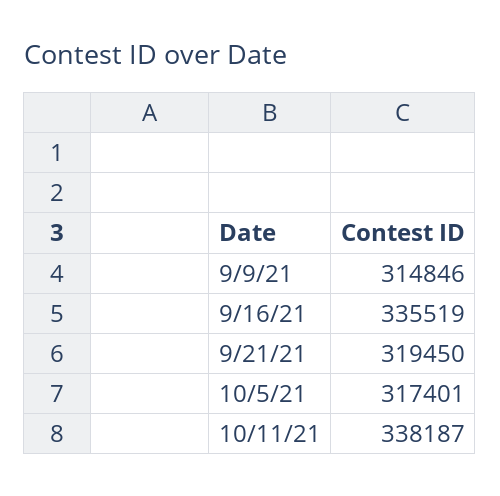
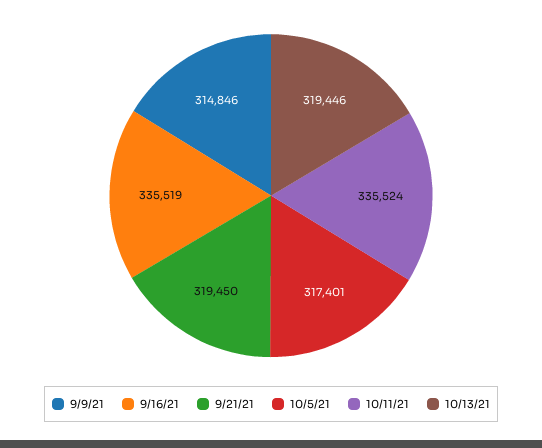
10/11/21: 338187 -> 335524
10/13/21: none -> 319446

